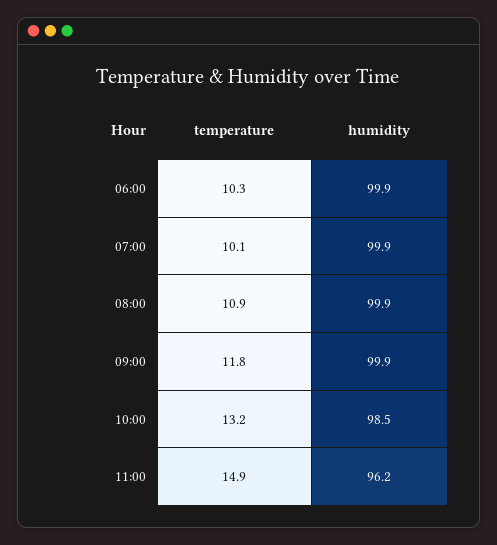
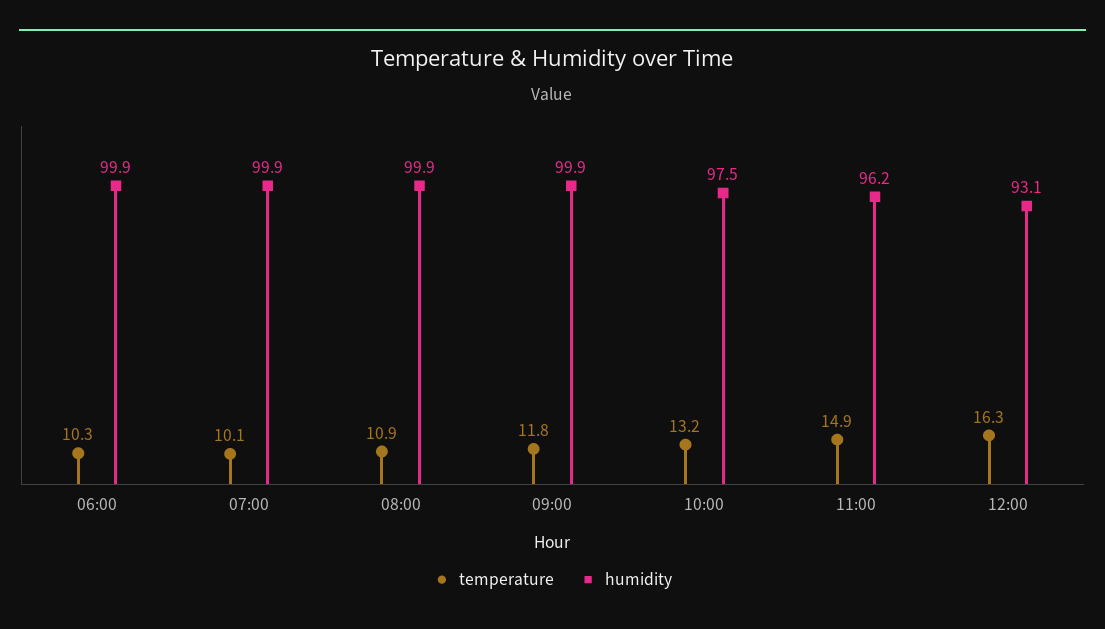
humidity, 10:00: 98.5 -> 97.5
temperature, 12:00: none -> 16.3
humidity, 12:00: none -> 93.1

